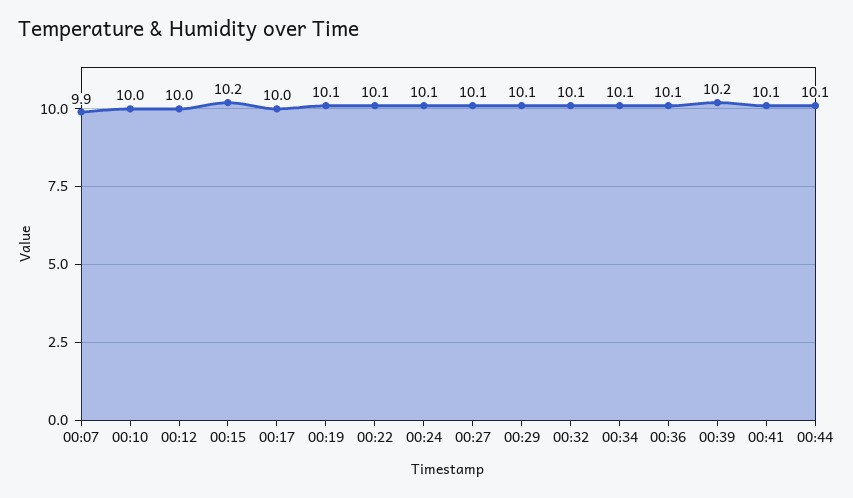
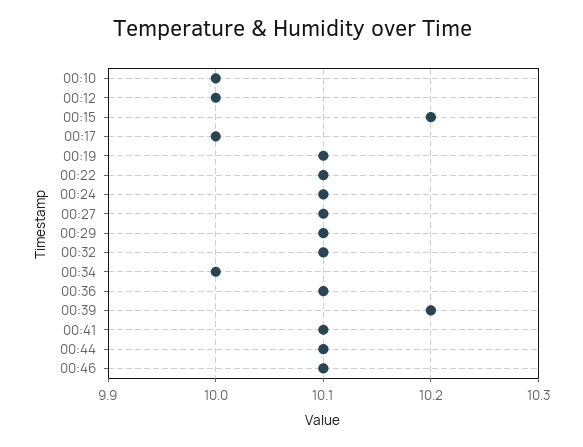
00:07: 9.9 -> none
00:34: 10.1 -> 10
00:46: none -> 10.1

